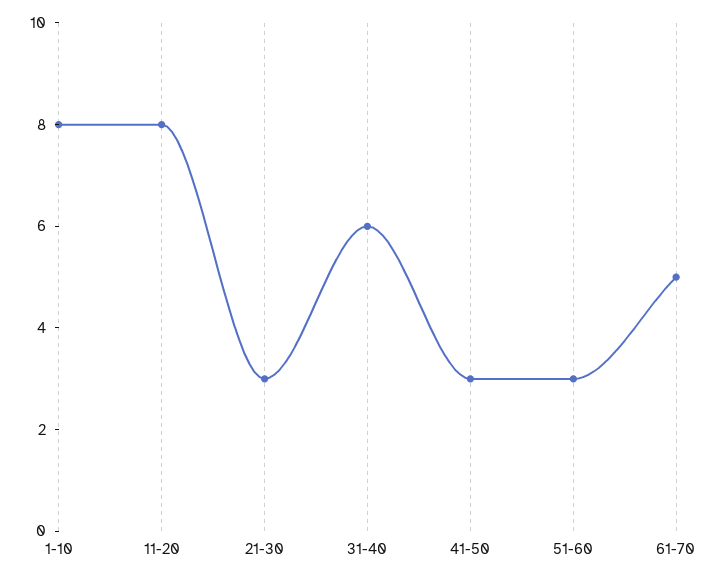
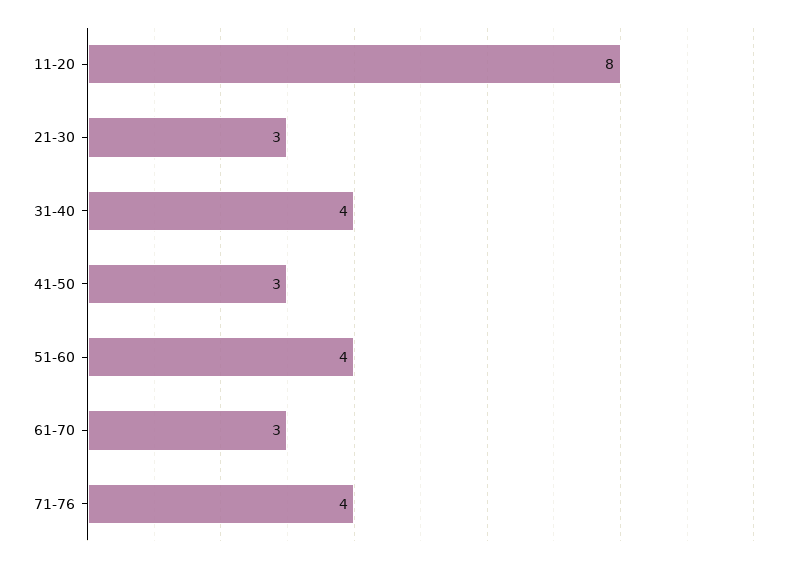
1-10: 8 -> none
31-40: 6 -> 4
51-60: 3 -> 4
61-70: 5 -> 3
71-76: none -> 4

